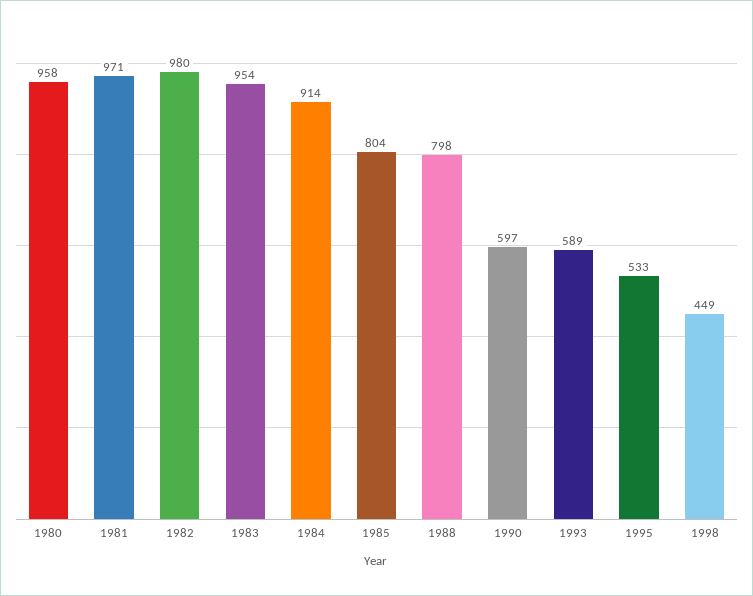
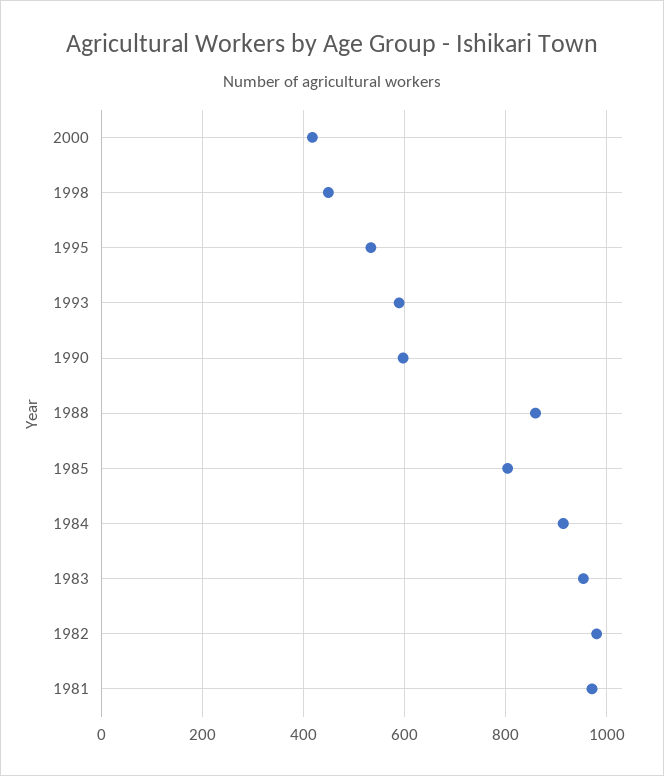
1980: 958 -> none
1988: 798 -> 860
2000: none -> 420

